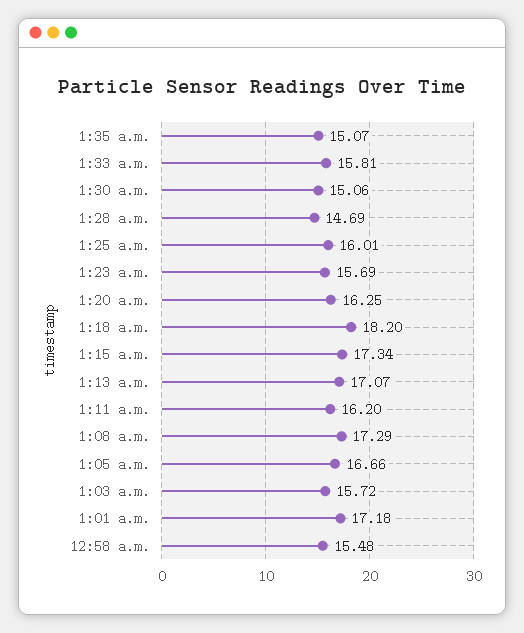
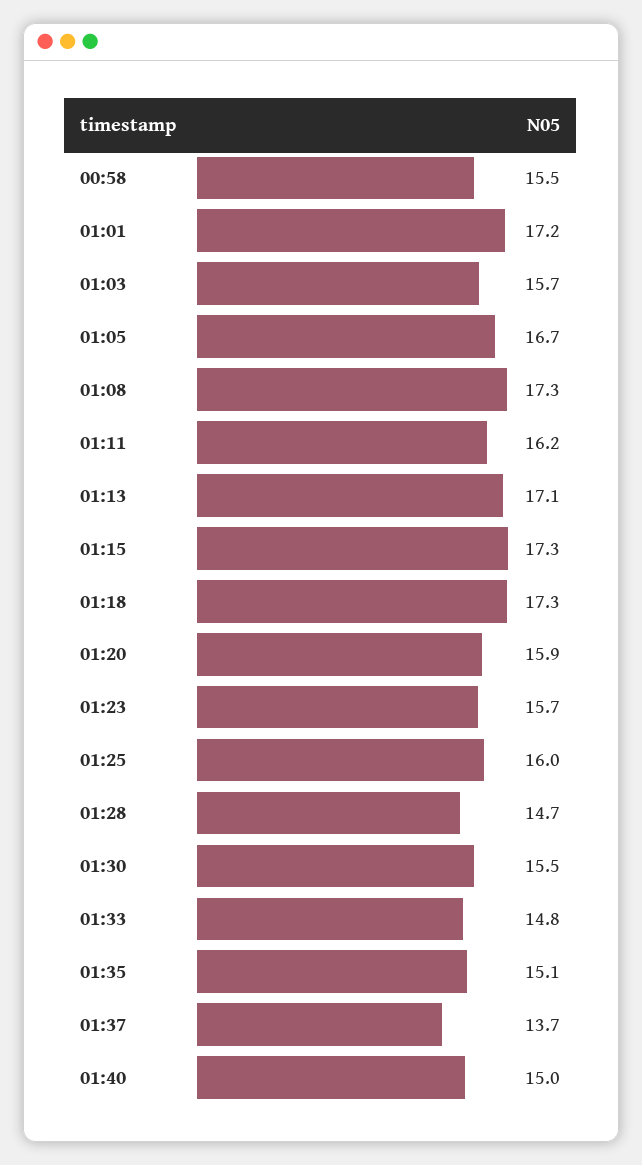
1:33 a.m.: 15.81 -> 14.8
1:30 a.m.: 15.06 -> 15.5
1:20 a.m.: 16.25 -> 15.9
1:18 a.m.: 18.2 -> 17.3
01:37: none -> 13.7
01:40: none -> 15

